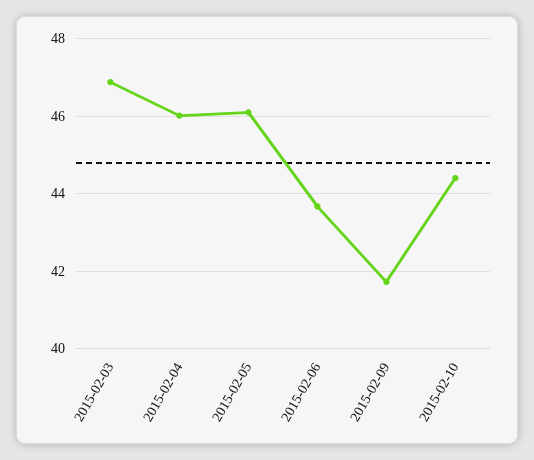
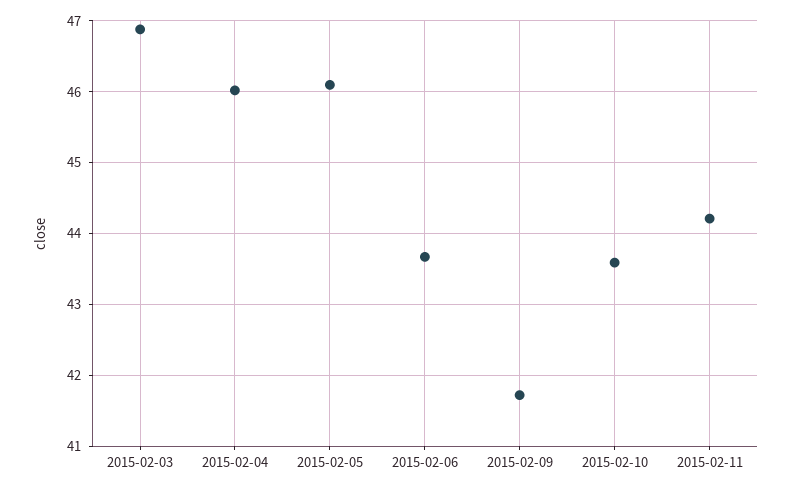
2015-02-10: 44.4 -> 43.6
2015-02-11: none -> 44.2

